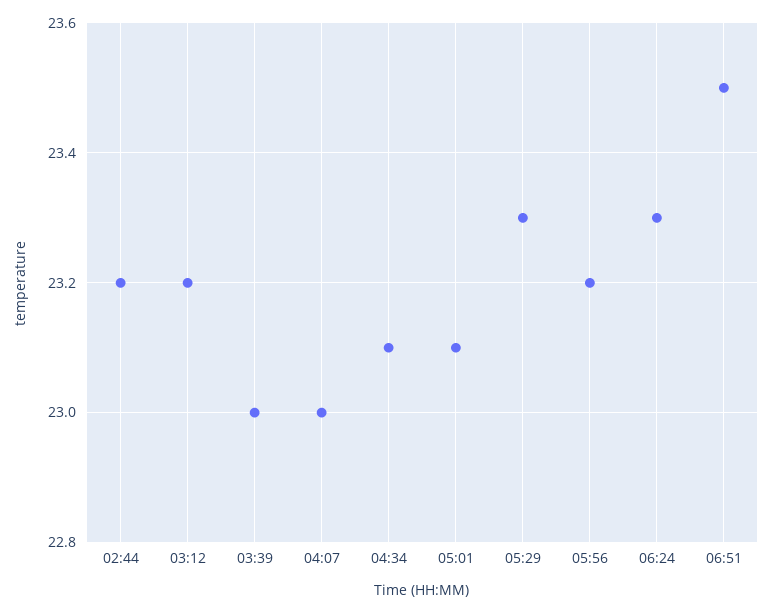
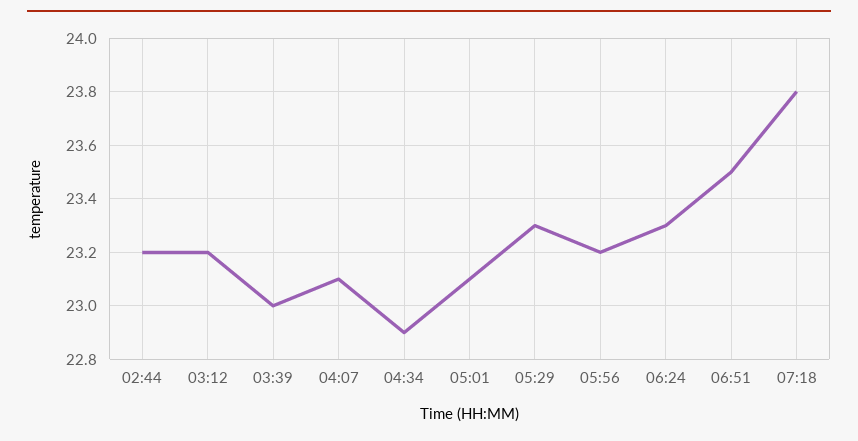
04:07: 23 -> 23.1
04:34: 23.1 -> 22.9
07:18: none -> 23.8

